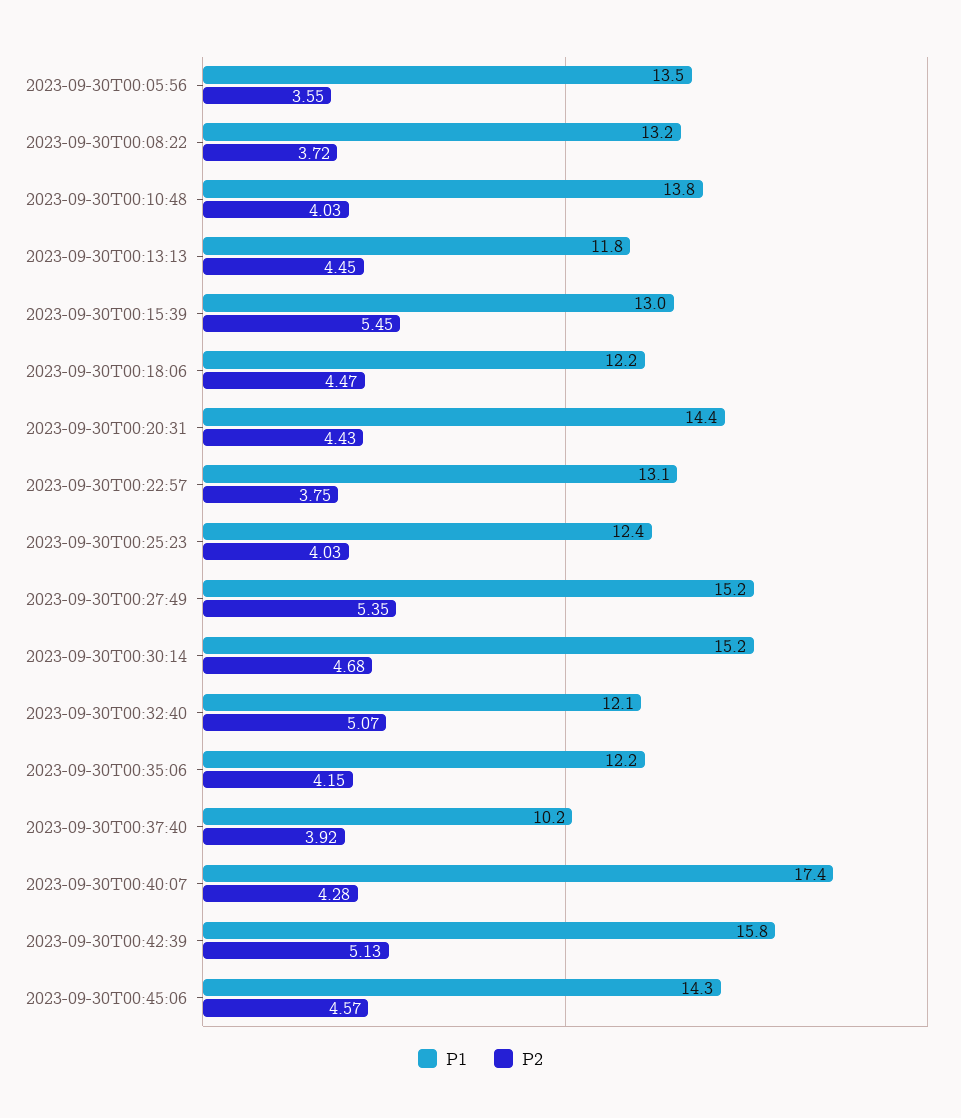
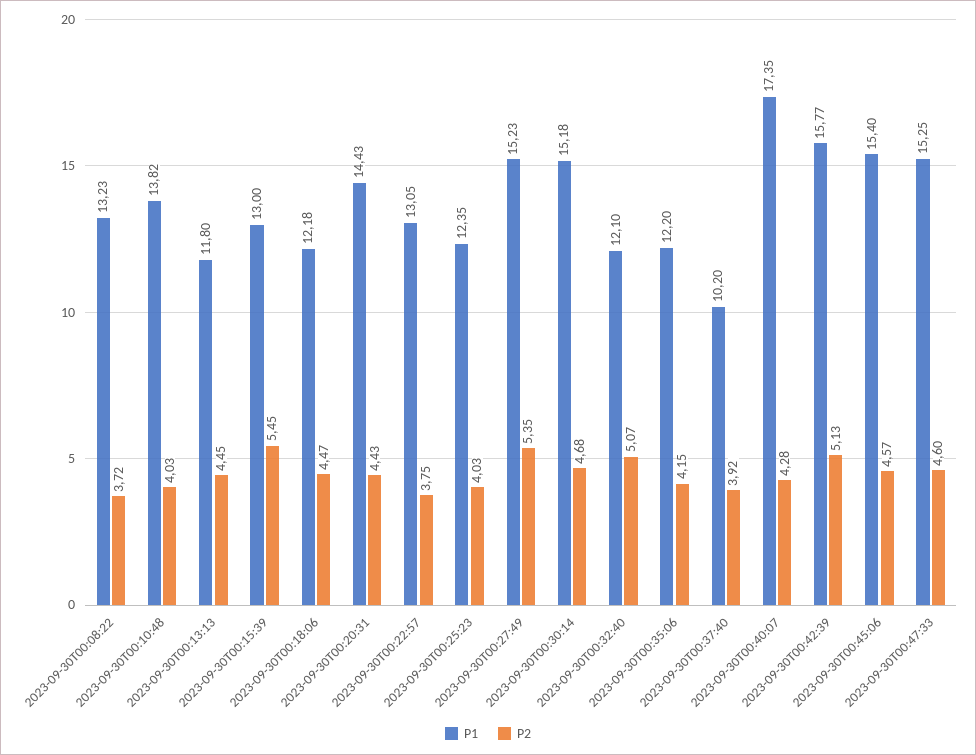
P1, 2023-09-30T00:05:56: 13.5 -> none
P2, 2023-09-30T00:05:56: 3.55 -> none
P1, 2023-09-30T00:45:06: 14.3 -> 15.4
P1, 2023-09-30T00:47:33: none -> 15.25
P2, 2023-09-30T00:47:33: none -> 4.6

